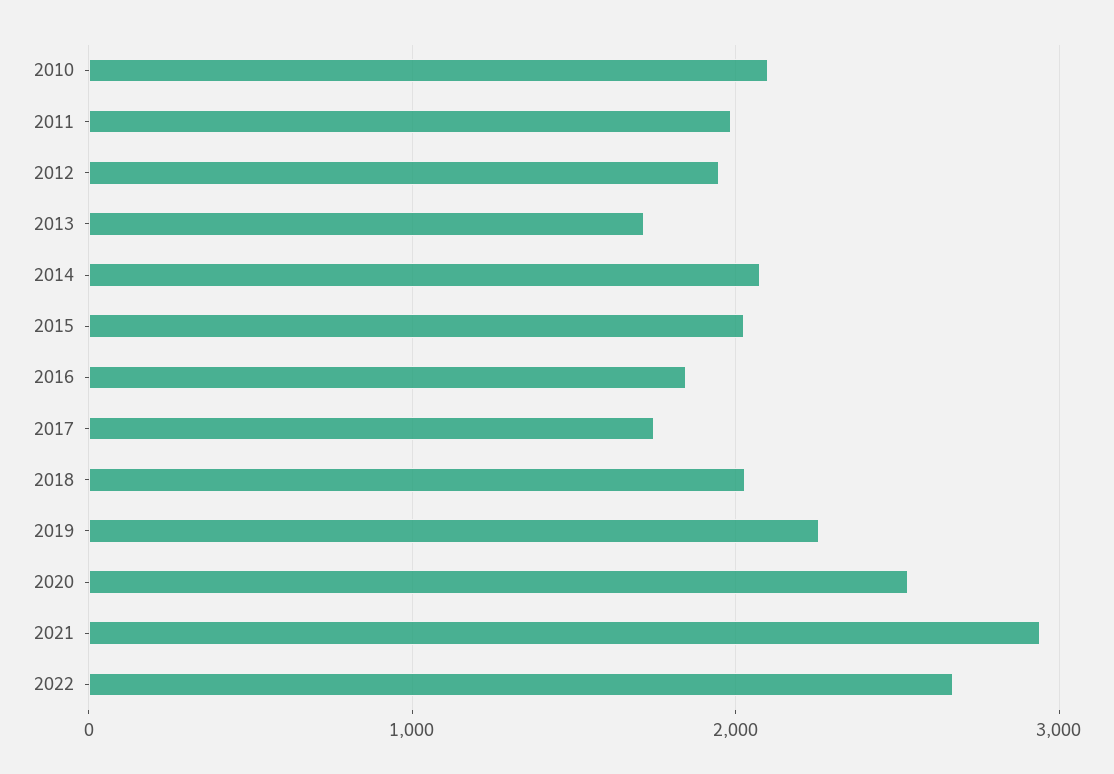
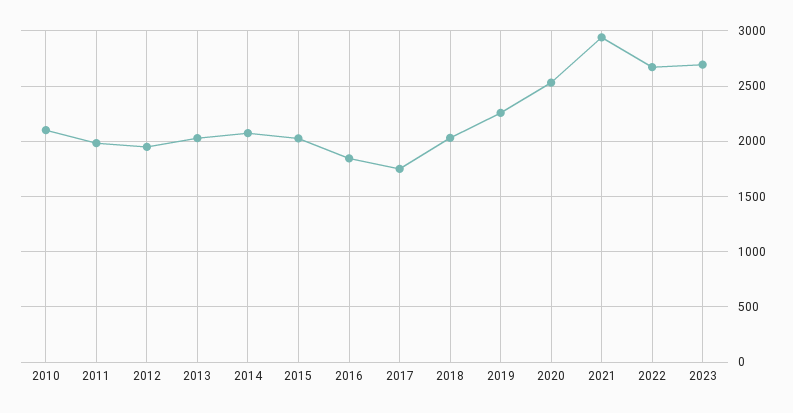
2013: 1700 -> 2000
2023: none -> 2700

